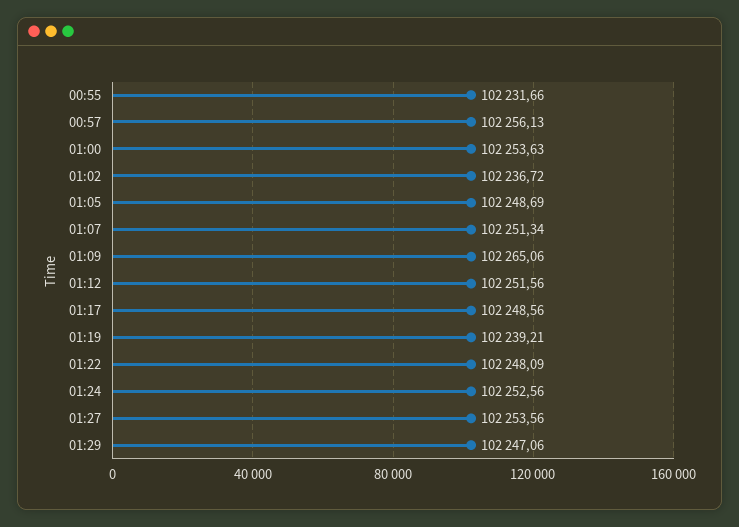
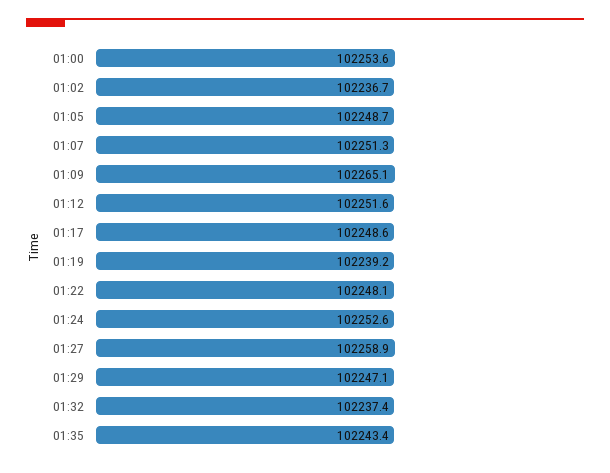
00:55: 102231.66 -> none
00:57: 102256.13 -> none
01:27: 102253.56 -> 102258.9
01:32: none -> 102237.4
01:35: none -> 102243.4

